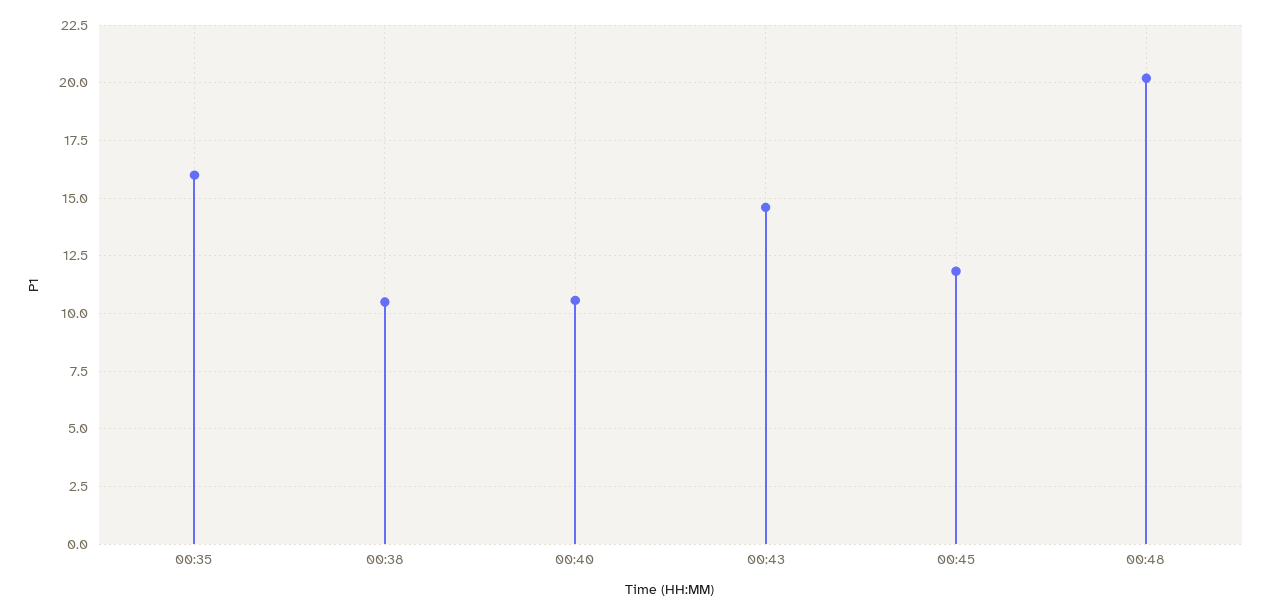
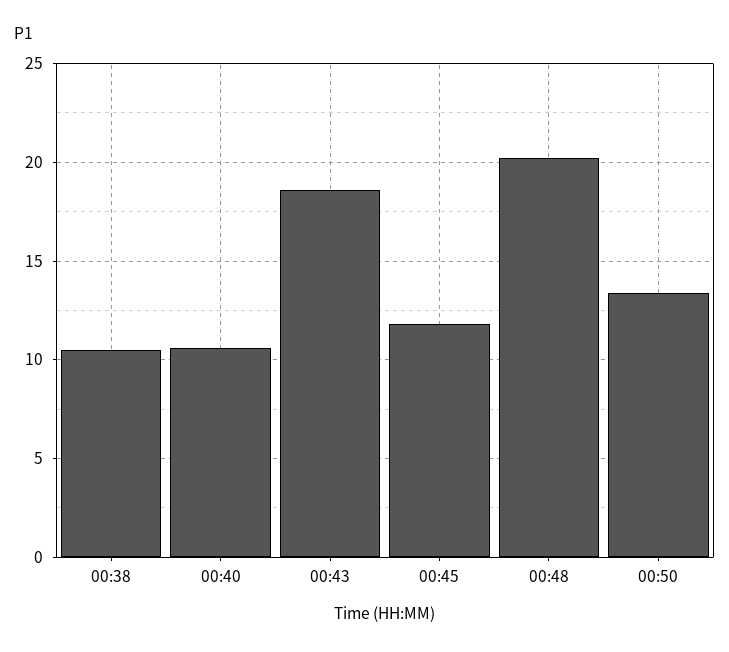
00:35: 16 -> none
00:43: 14.5 -> 18.5
00:50: none -> 13.5

